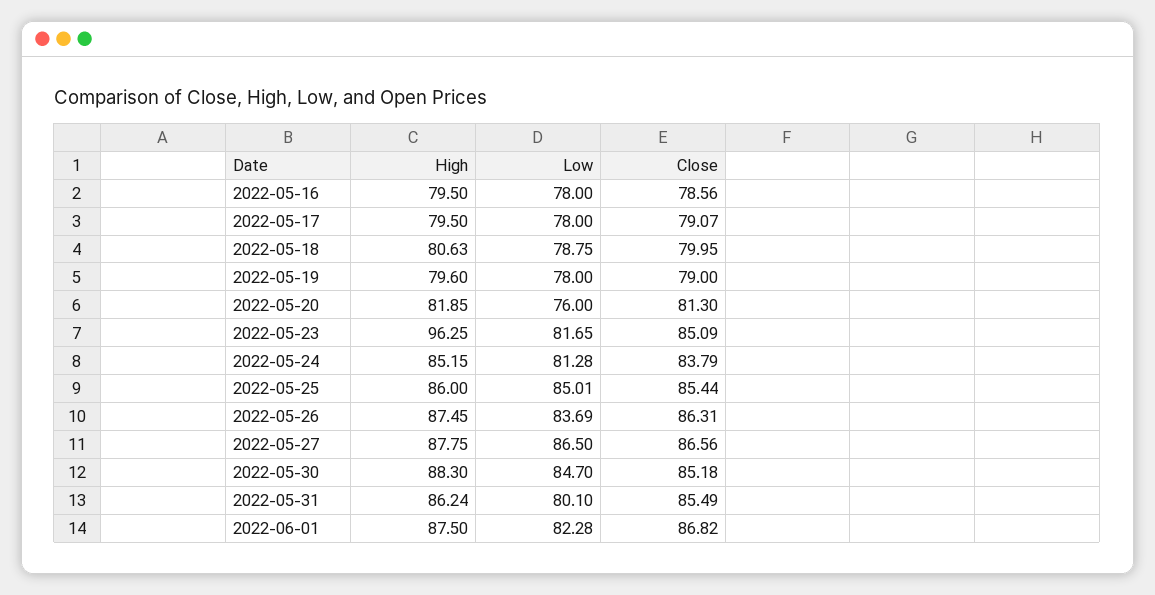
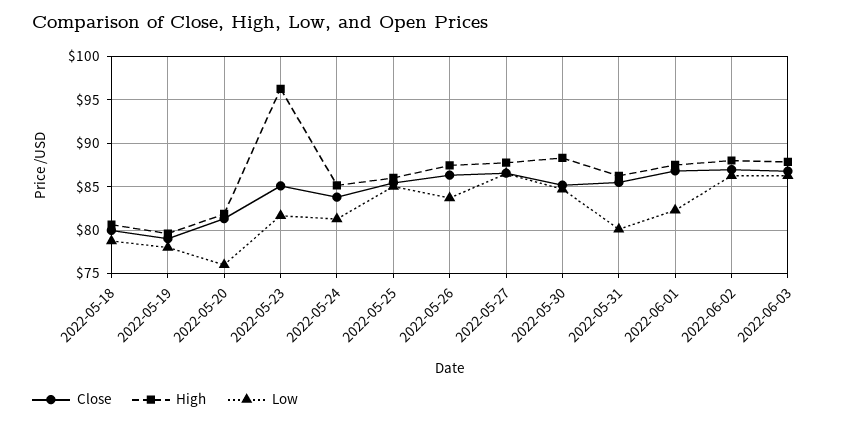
High, 2022-05-16: 79.5 -> none
Low, 2022-05-16: 78 -> none
Close, 2022-05-16: 78.56 -> none
High, 2022-05-17: 79.5 -> none
Low, 2022-05-17: 78 -> none
Close, 2022-05-17: 79.07 -> none
Close, 2022-06-02: none -> 87
High, 2022-06-02: none -> 88
Low, 2022-06-02: none -> 86
Close, 2022-06-03: none -> 87
High, 2022-06-03: none -> 88
Low, 2022-06-03: none -> 86

